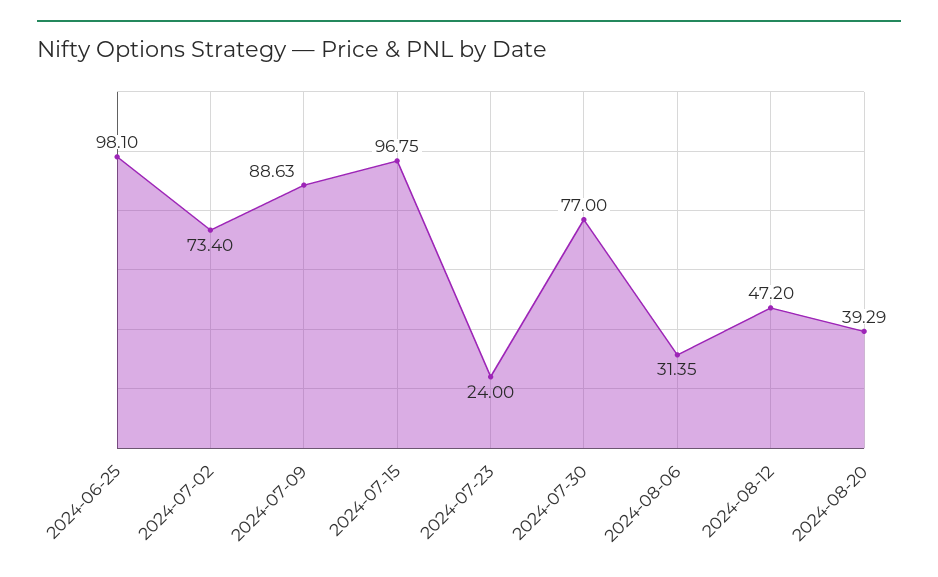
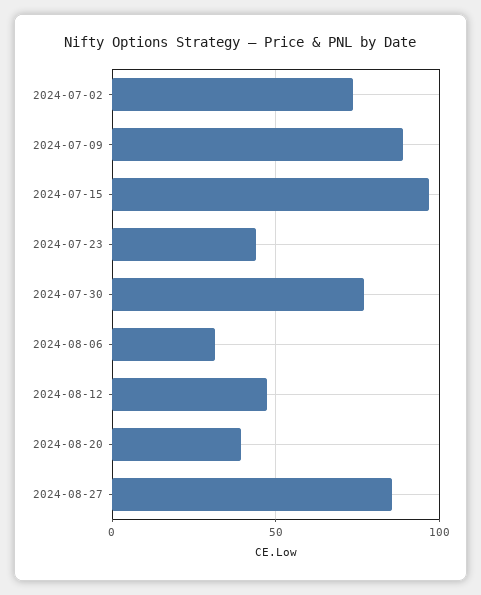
2024-06-25: 98.1 -> none
2024-07-23: 24 -> 45
2024-08-27: none -> 85

